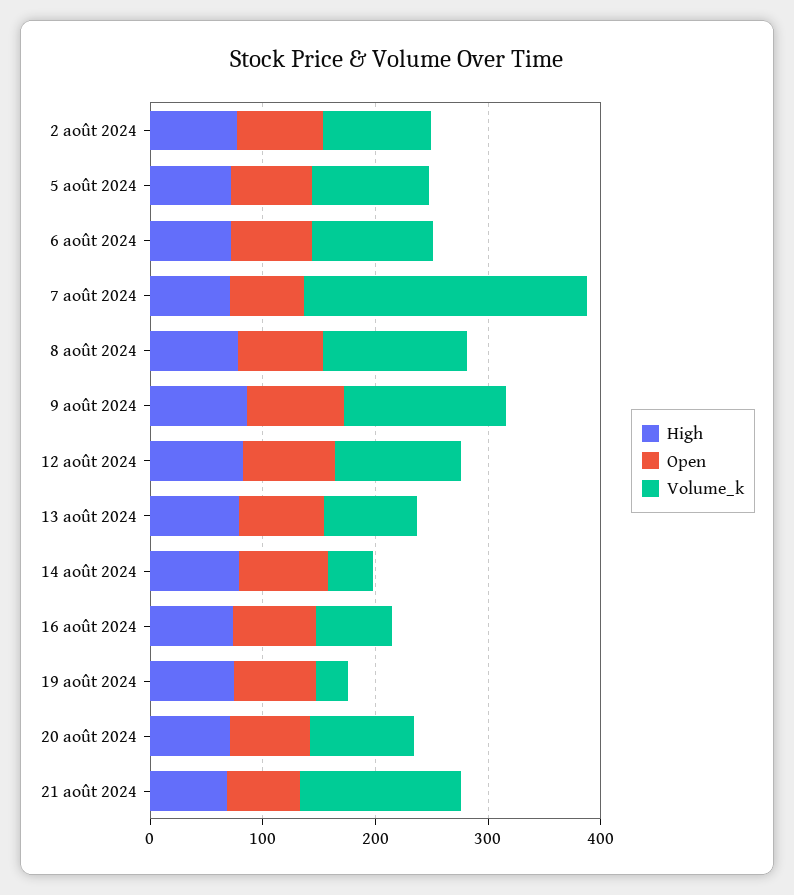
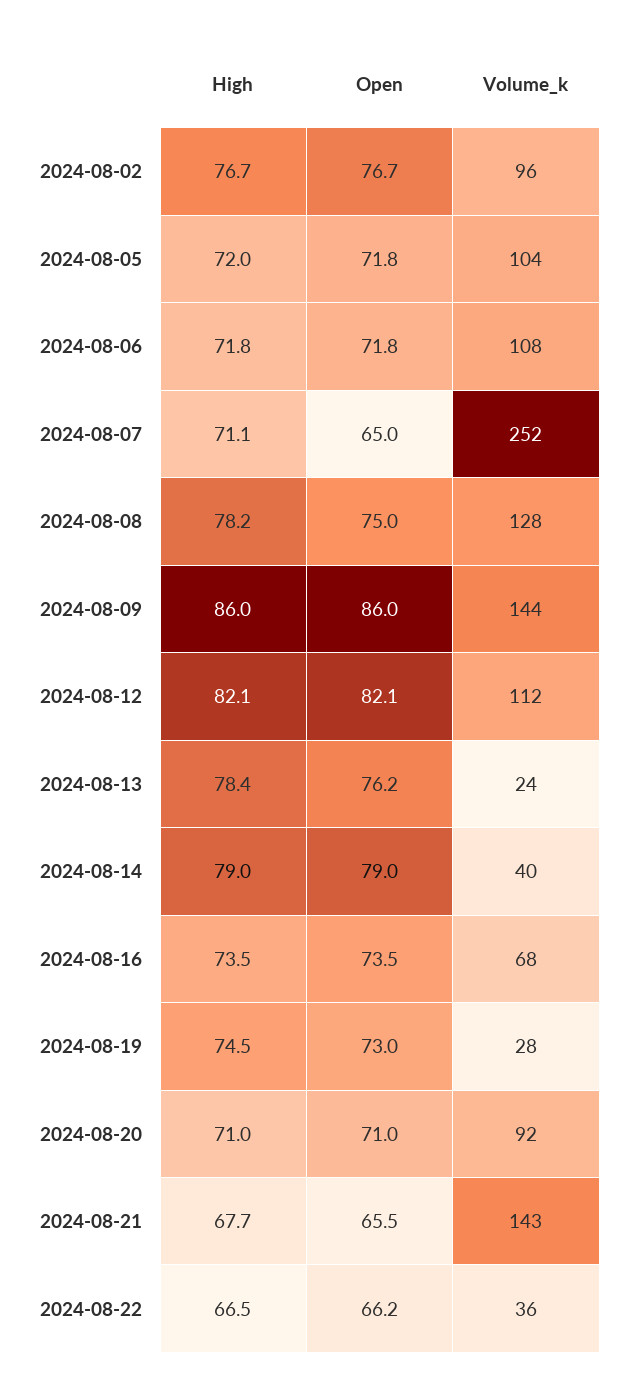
Volume_k, 13 août 2024: 80 -> 24
High, 2024-08-22: none -> 66.5
Open, 2024-08-22: none -> 66.2
Volume_k, 2024-08-22: none -> 36

